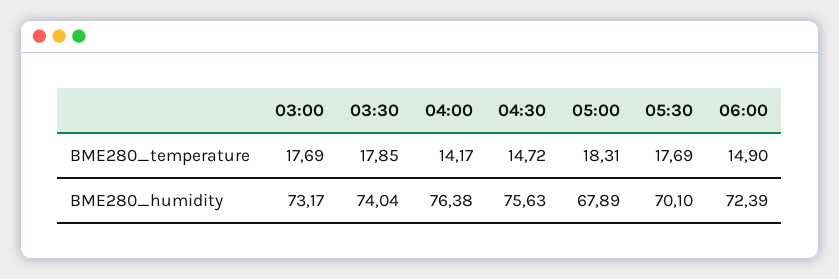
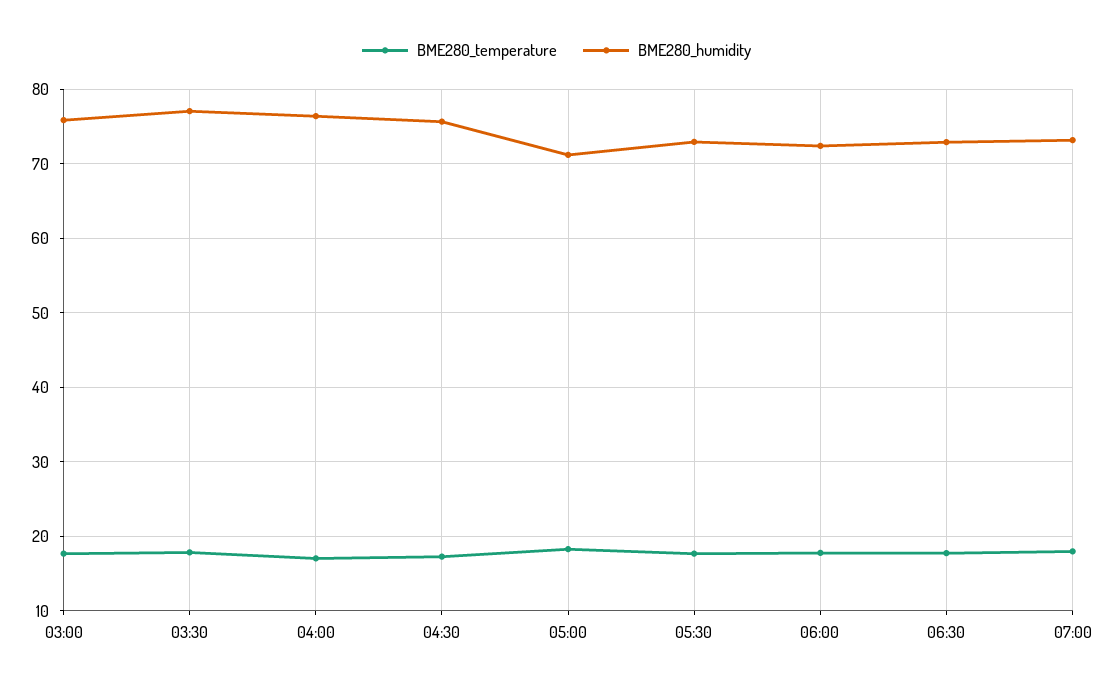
BME280_temperature, 04:00: 14.17 -> 17
BME280_temperature, 04:30: 14.72 -> 17
BME280_temperature, 06:00: 14.9 -> 18
BME280_humidity, 03:00: 73.17 -> 76
BME280_humidity, 03:30: 74.04 -> 77
BME280_humidity, 05:00: 67.89 -> 71
BME280_humidity, 05:30: 70.1 -> 73
BME280_temperature, 06:30: none -> 18
BME280_humidity, 06:30: none -> 73
BME280_temperature, 07:00: none -> 18
BME280_humidity, 07:00: none -> 73

